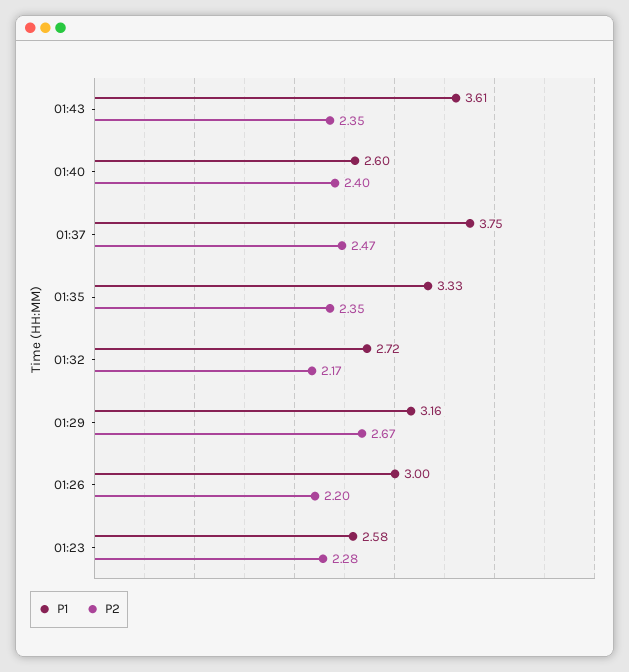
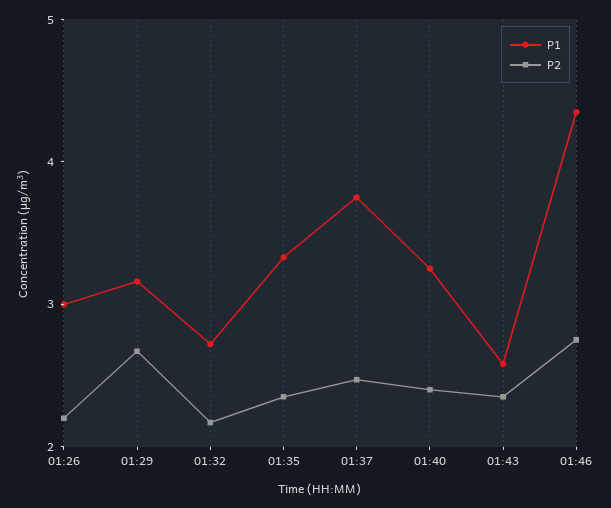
P1, 01:43: 3.61 -> 2.6
P1, 01:40: 2.6 -> 3.2
P1, 01:23: 2.58 -> none
P2, 01:23: 2.28 -> none
P1, 01:46: none -> 4.4
P2, 01:46: none -> 2.8

